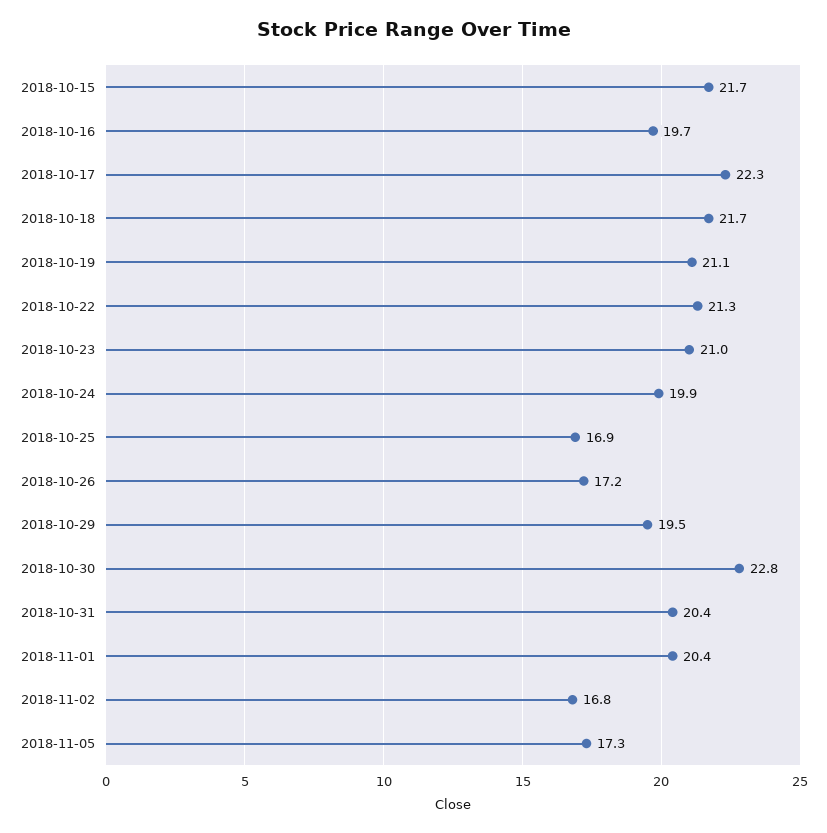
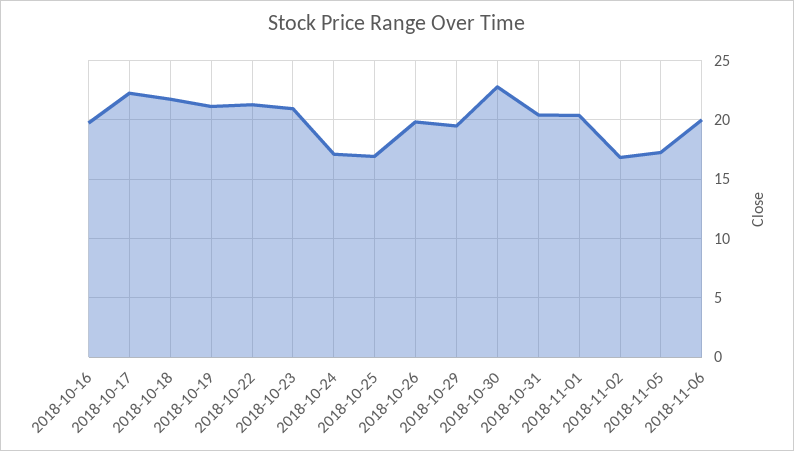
2018-10-15: 21.7 -> none
2018-10-24: 19.9 -> 17
2018-10-26: 17.2 -> 20
2018-11-06: none -> 20

